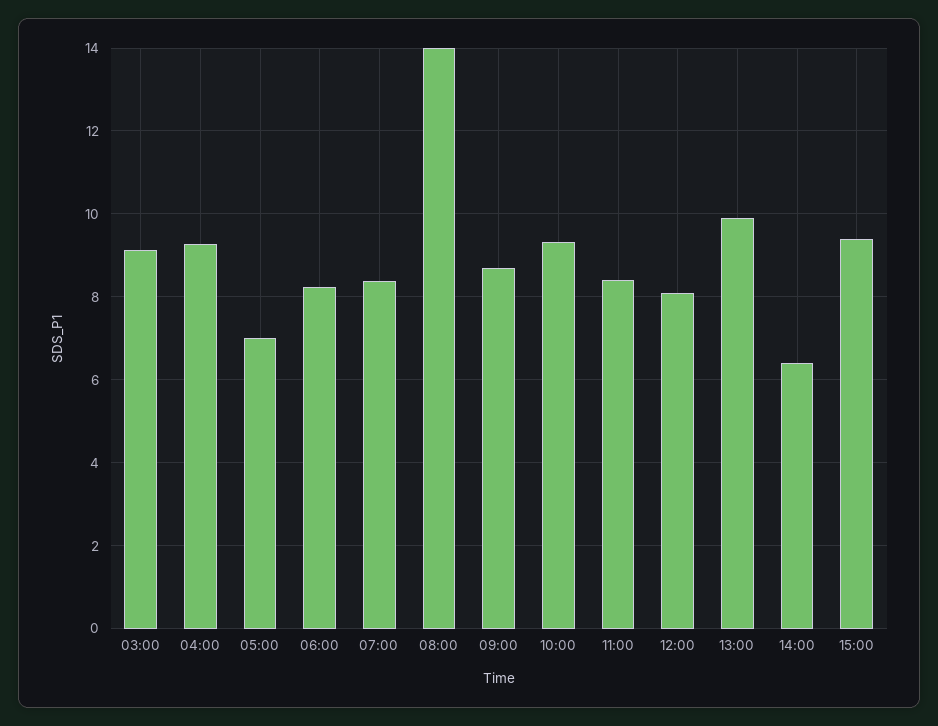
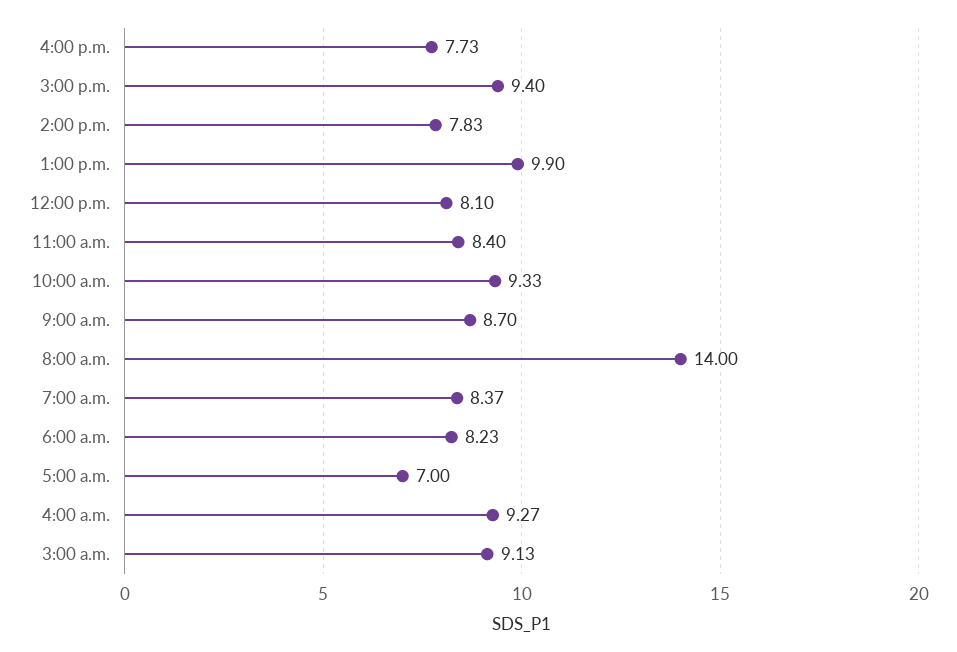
14:00: 6.4 -> 7.83
4:00 p.m.: none -> 7.73

